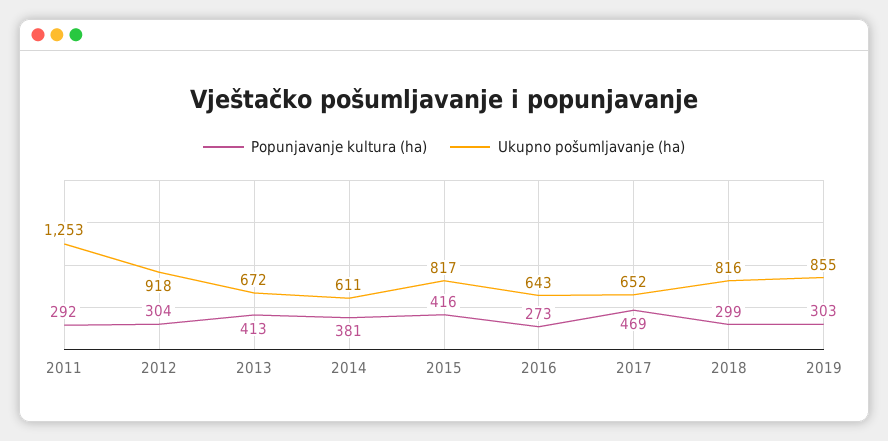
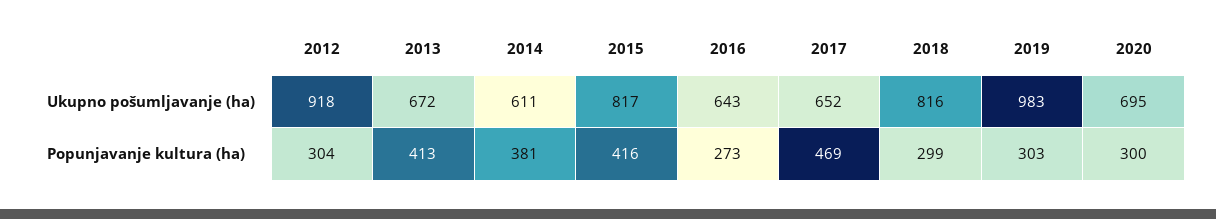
Popunjavanje kultura (ha), 2011: 292 -> none
Ukupno pošumljavanje (ha), 2011: 1253 -> none
Ukupno pošumljavanje (ha), 2019: 855 -> 983
Ukupno pošumljavanje (ha), 2020: none -> 695
Popunjavanje kultura (ha), 2020: none -> 300

